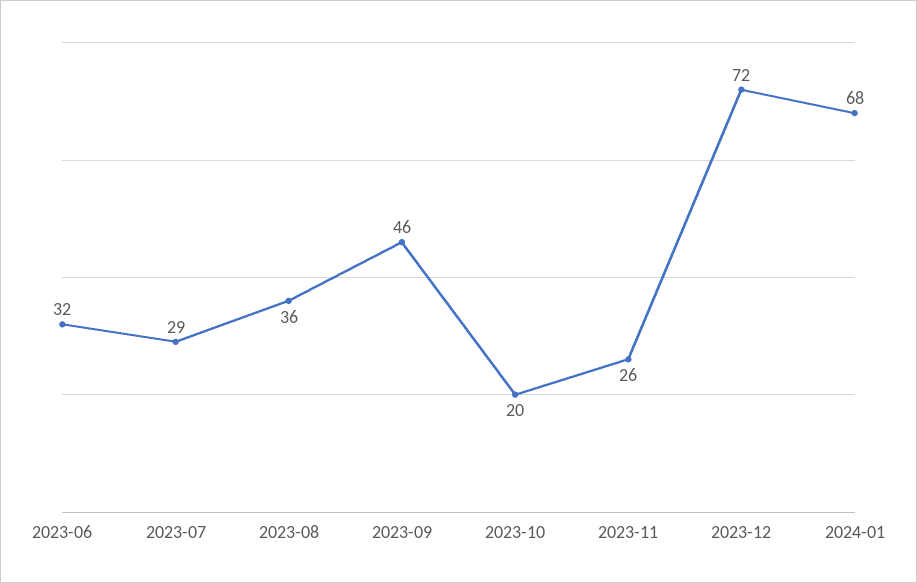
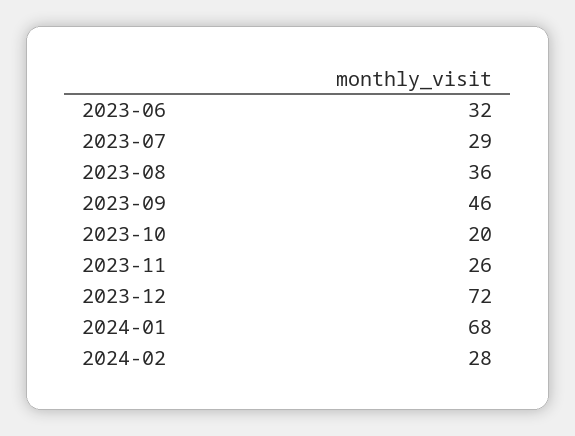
2024-02: none -> 28

